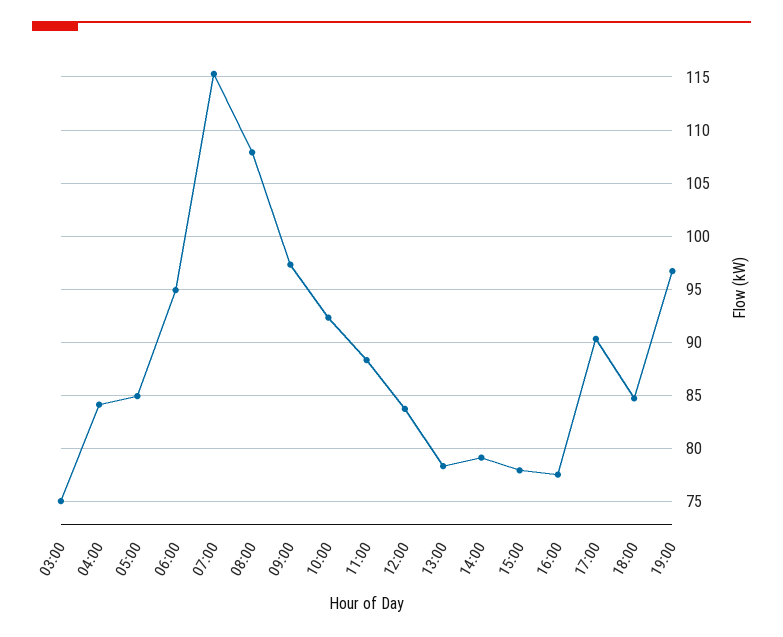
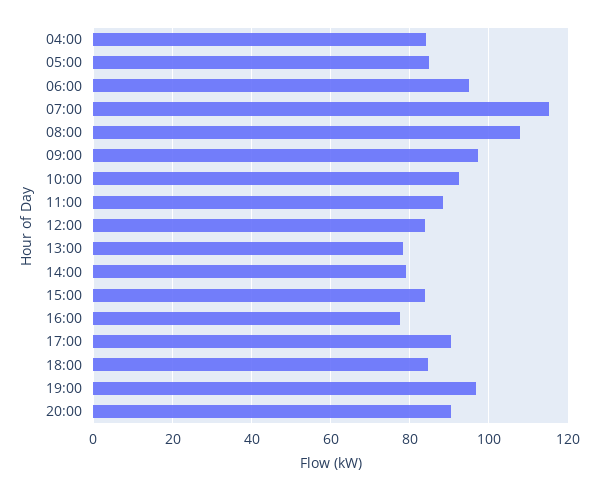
03:00: 75 -> none
15:00: 78 -> 84
20:00: none -> 90

